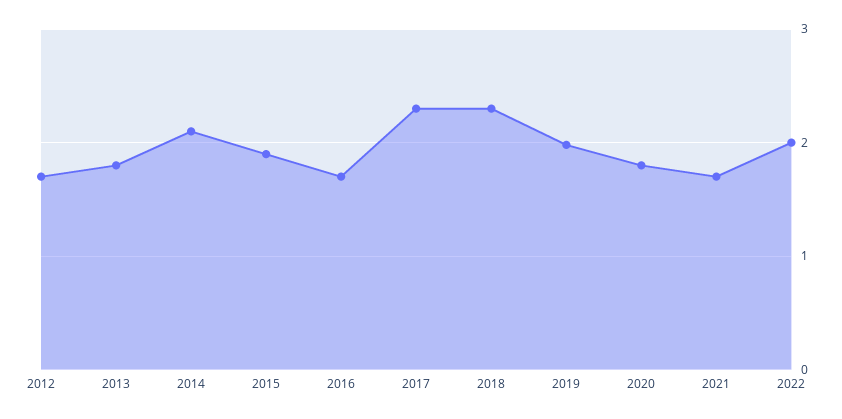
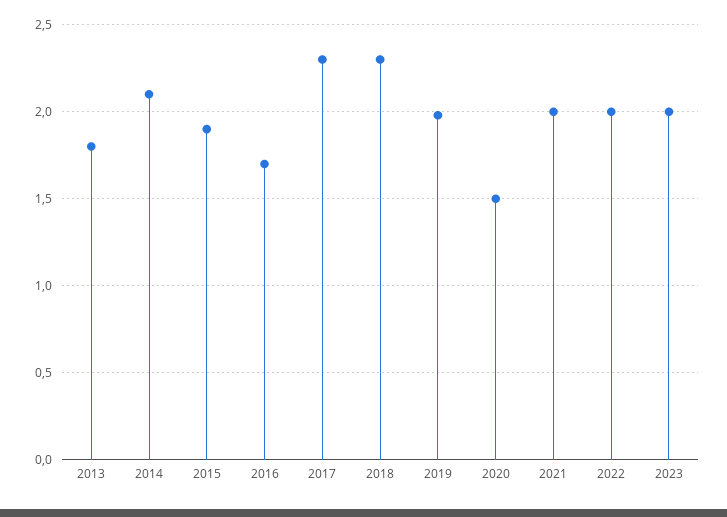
2012: 1.7 -> none
2020: 1.8 -> 1.5
2021: 1.7 -> 2
2023: none -> 2

